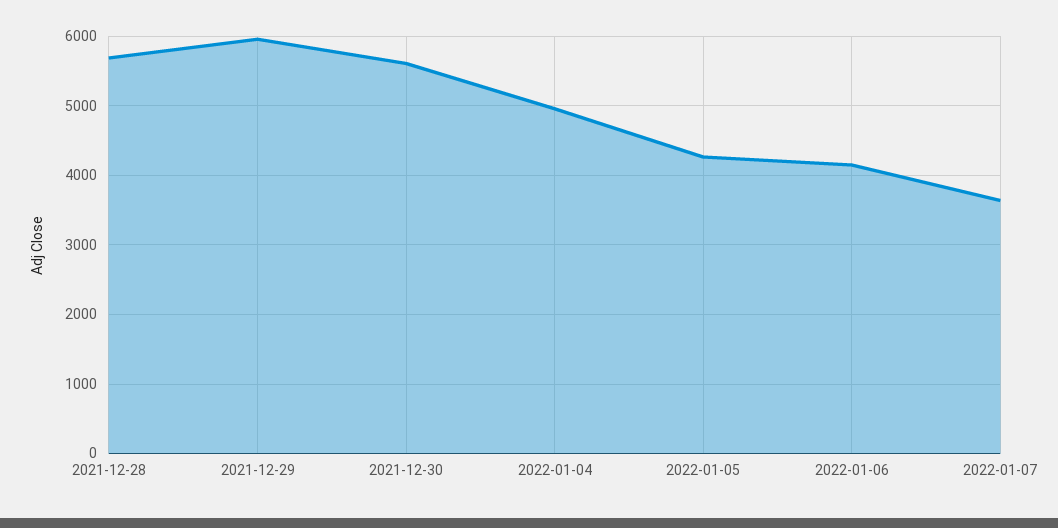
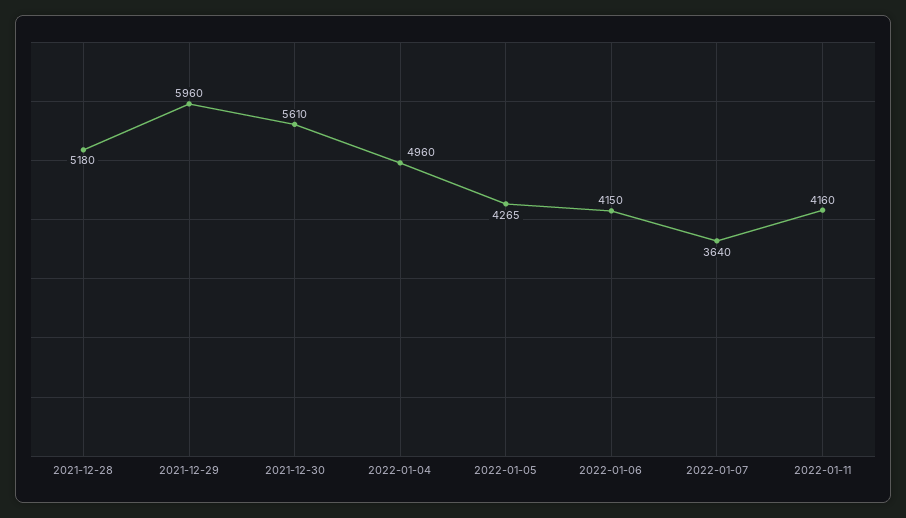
2021-12-28: 5700 -> 5180
2022-01-11: none -> 4160

